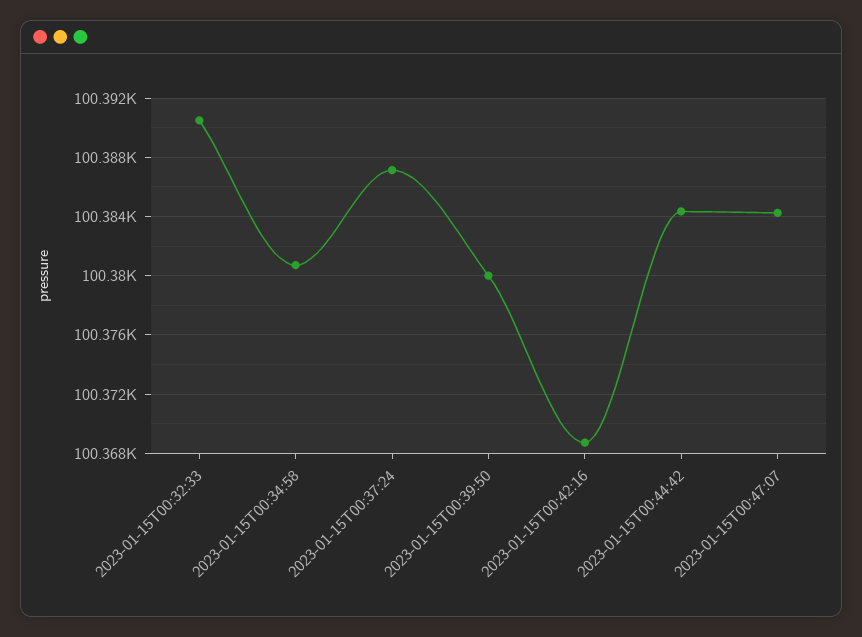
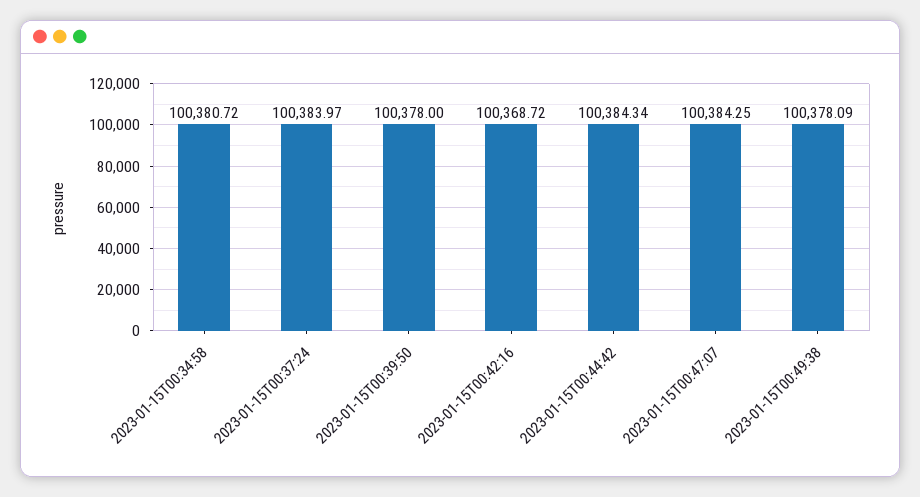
2023-01-15T00:32:33: 100390.5 -> none
2023-01-15T00:37:24: 100387 -> 100383.97
2023-01-15T00:39:50: 100380 -> 100378
2023-01-15T00:49:38: none -> 100378.09

